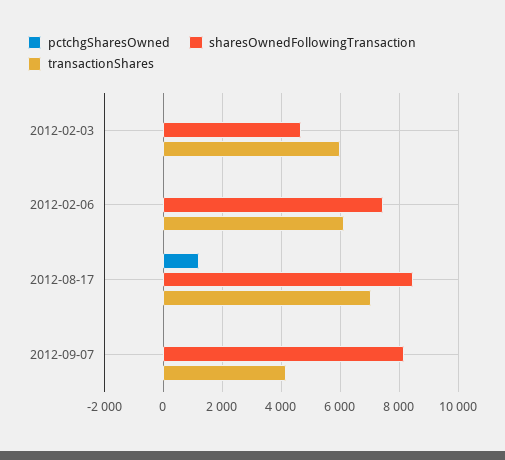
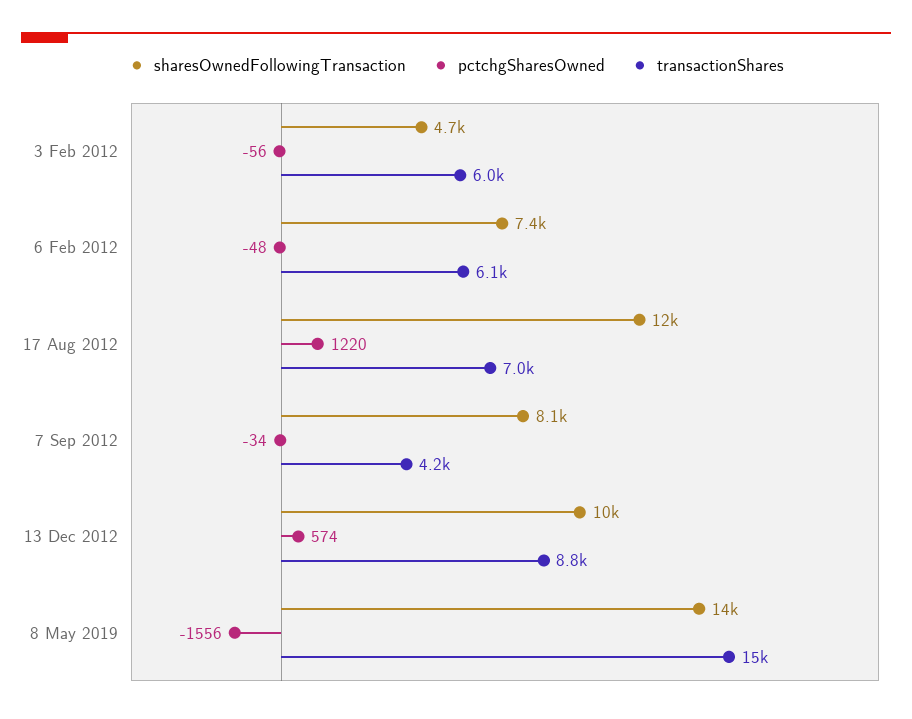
sharesOwnedFollowingTransaction, 2012-08-17: 8500 -> 12000
sharesOwnedFollowingTransaction, 13 Dec 2012: none -> 10000
pctchgSharesOwned, 13 Dec 2012: none -> 574
transactionShares, 13 Dec 2012: none -> 8800
sharesOwnedFollowingTransaction, 8 May 2019: none -> 14000
pctchgSharesOwned, 8 May 2019: none -> -1556
transactionShares, 8 May 2019: none -> 15000

